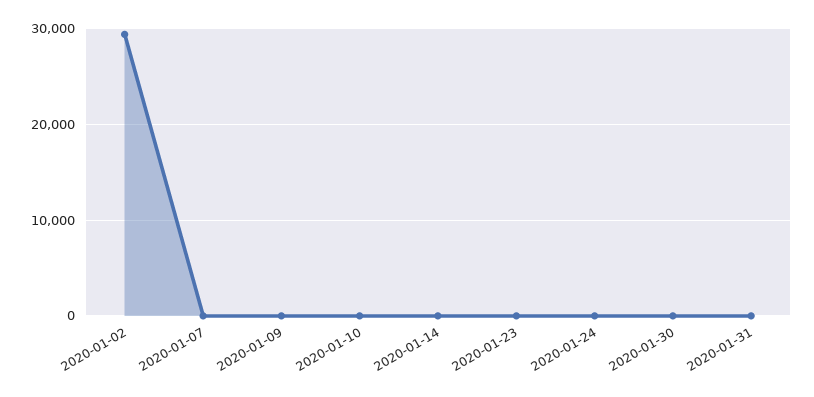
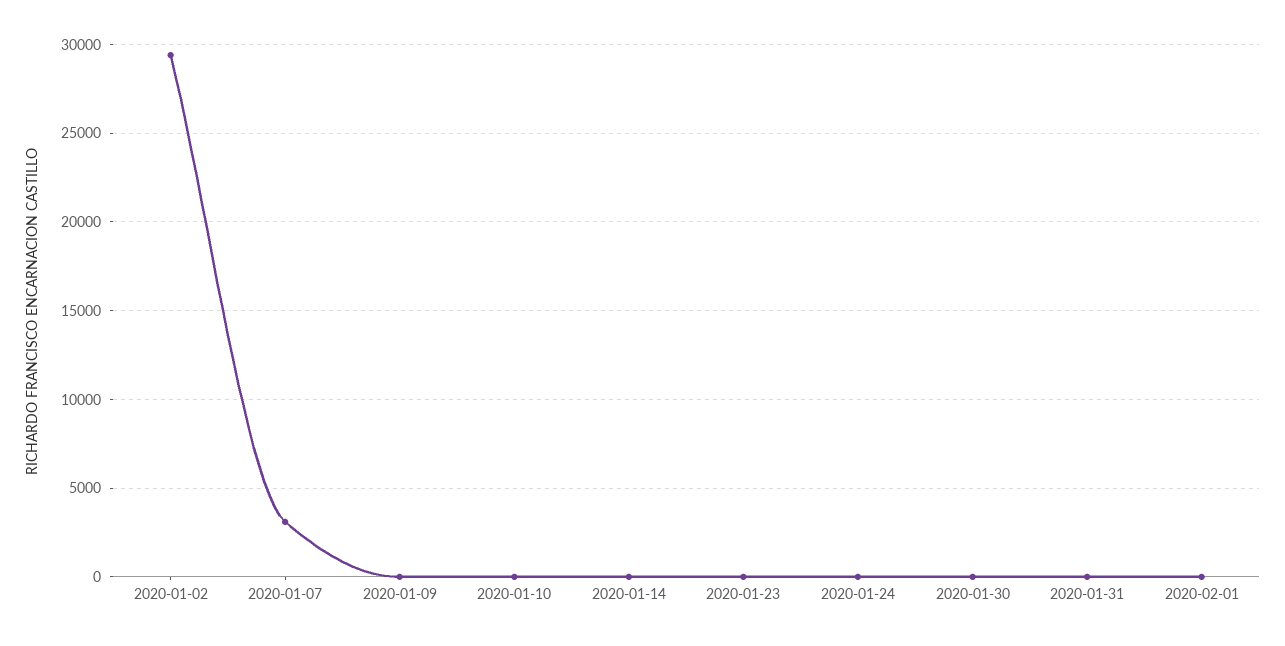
2020-01-07: 0 -> 3000
2020-02-01: none -> 0

